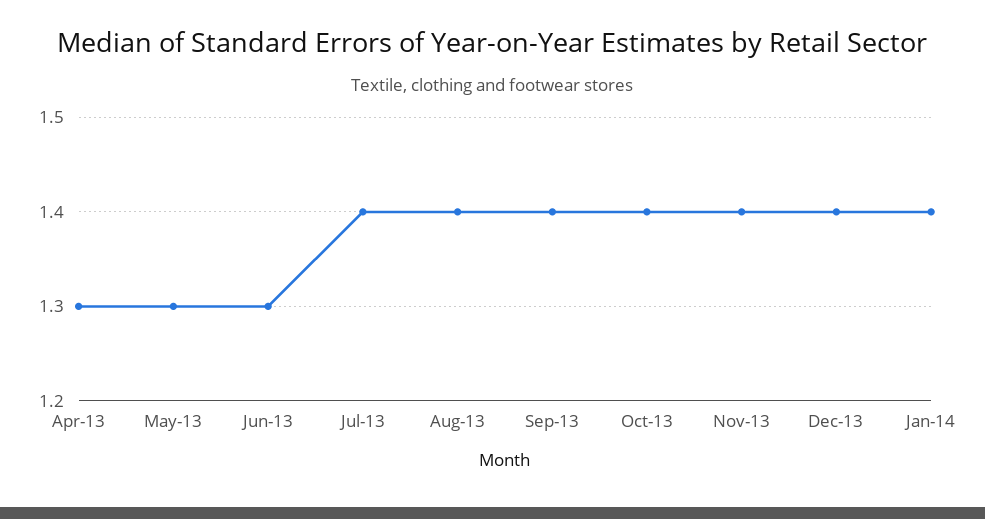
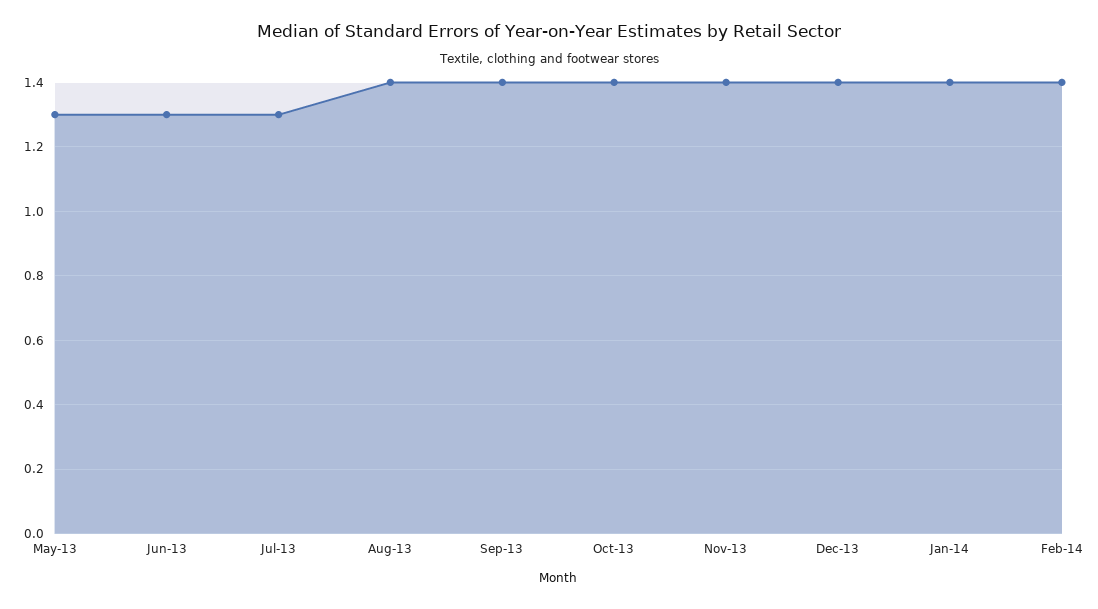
Apr-13: 1.3 -> none
Jul-13: 1.4 -> 1.3
Feb-14: none -> 1.4

